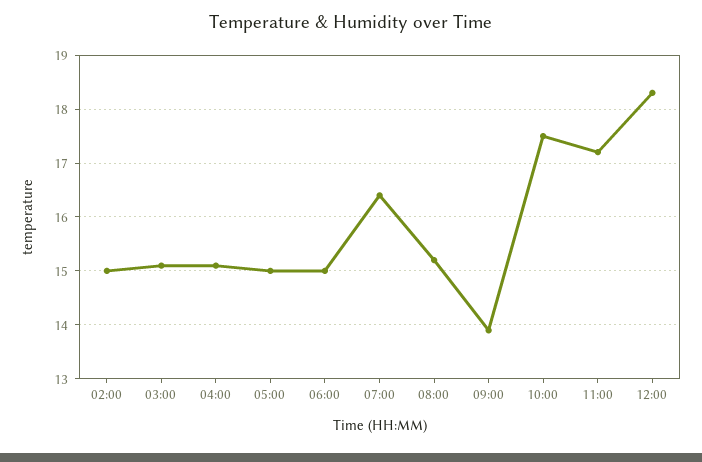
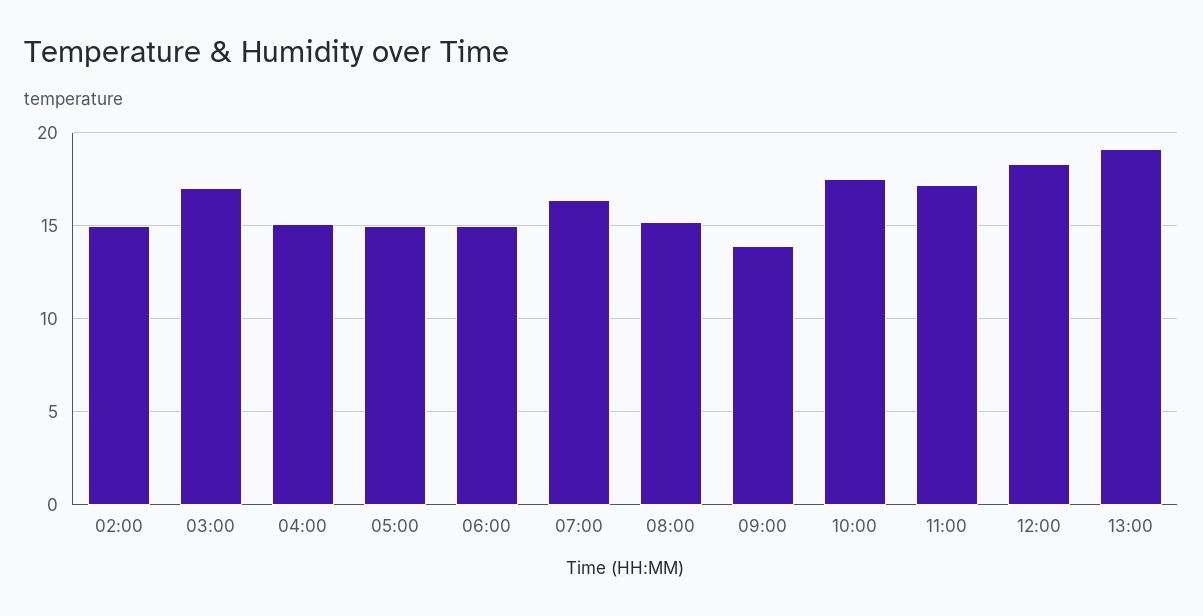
03:00: 15 -> 17
13:00: none -> 19

